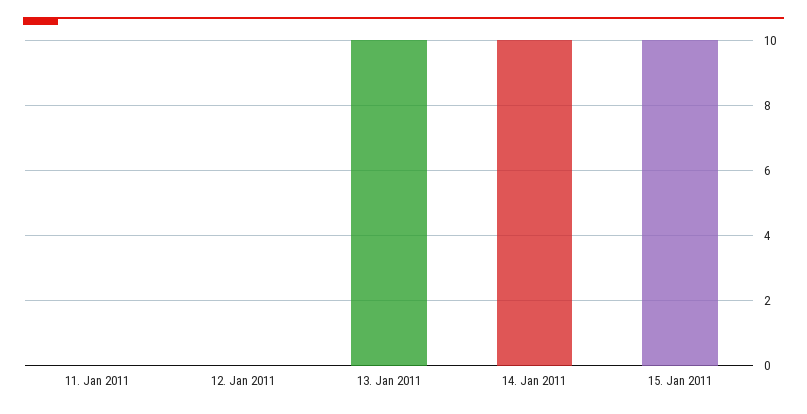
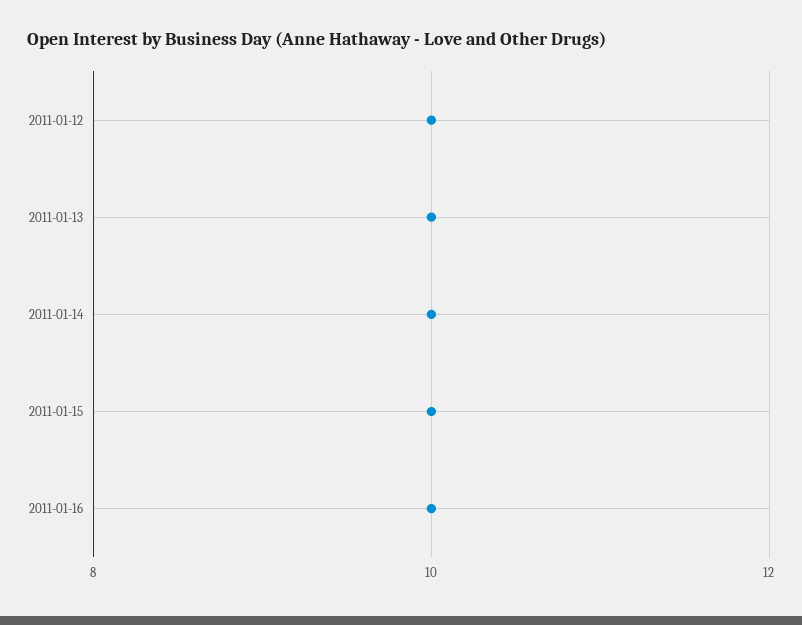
11. Jan 2011: 0 -> none
12. Jan 2011: 0 -> 10
2011-01-16: none -> 10

